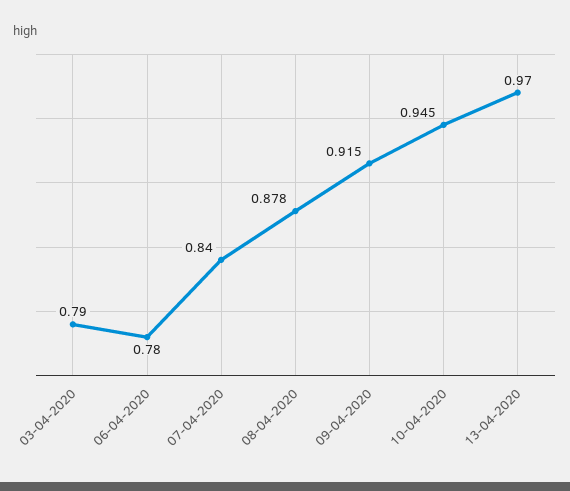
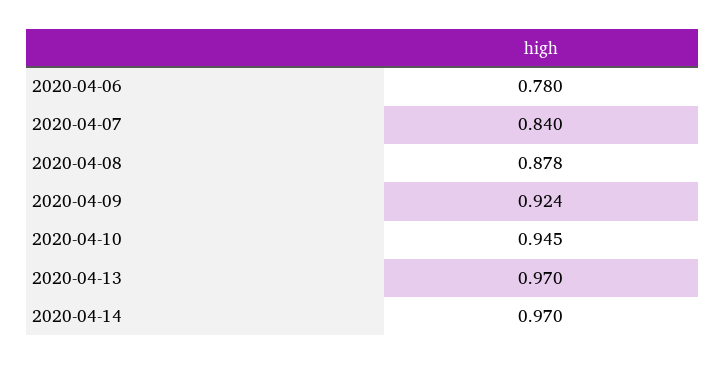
03-04-2020: 0.79 -> none
09-04-2020: 0.915 -> 0.924
2020-04-14: none -> 0.97

